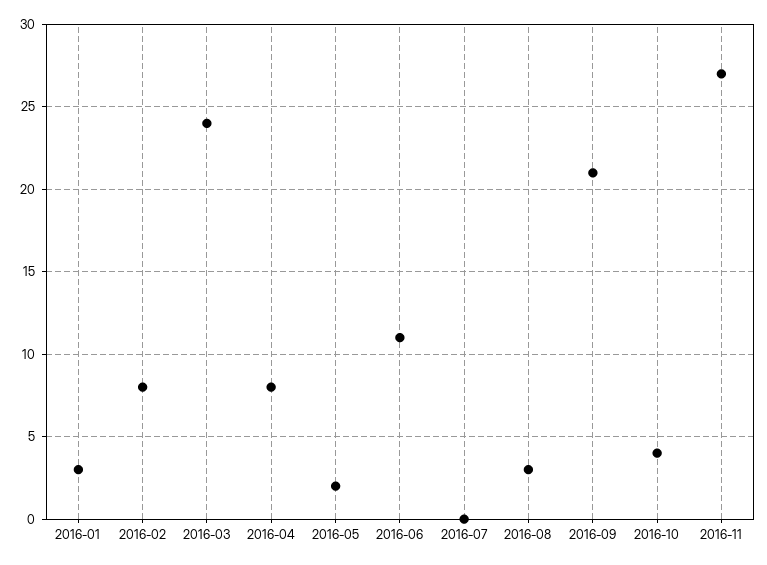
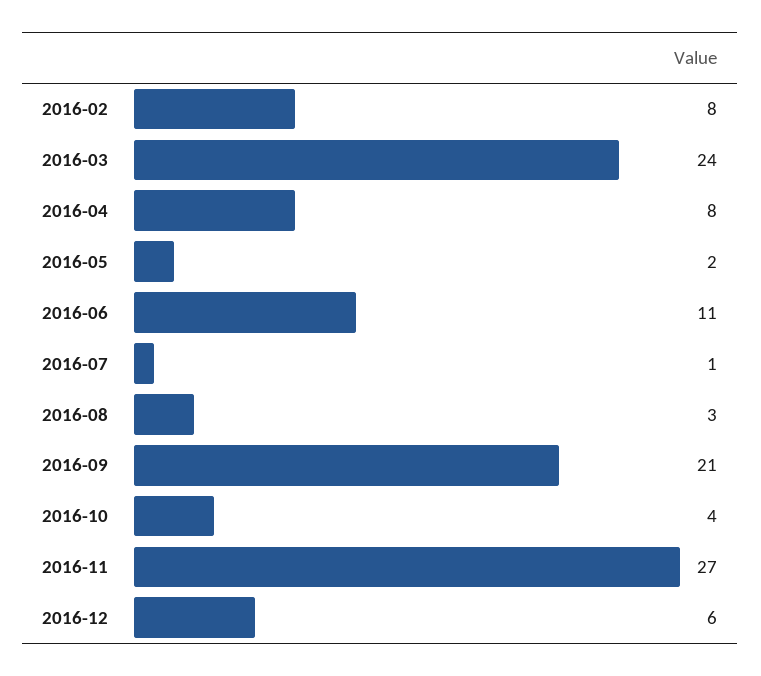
2016-01: 3 -> none
2016-07: 0 -> 1
2016-12: none -> 6

